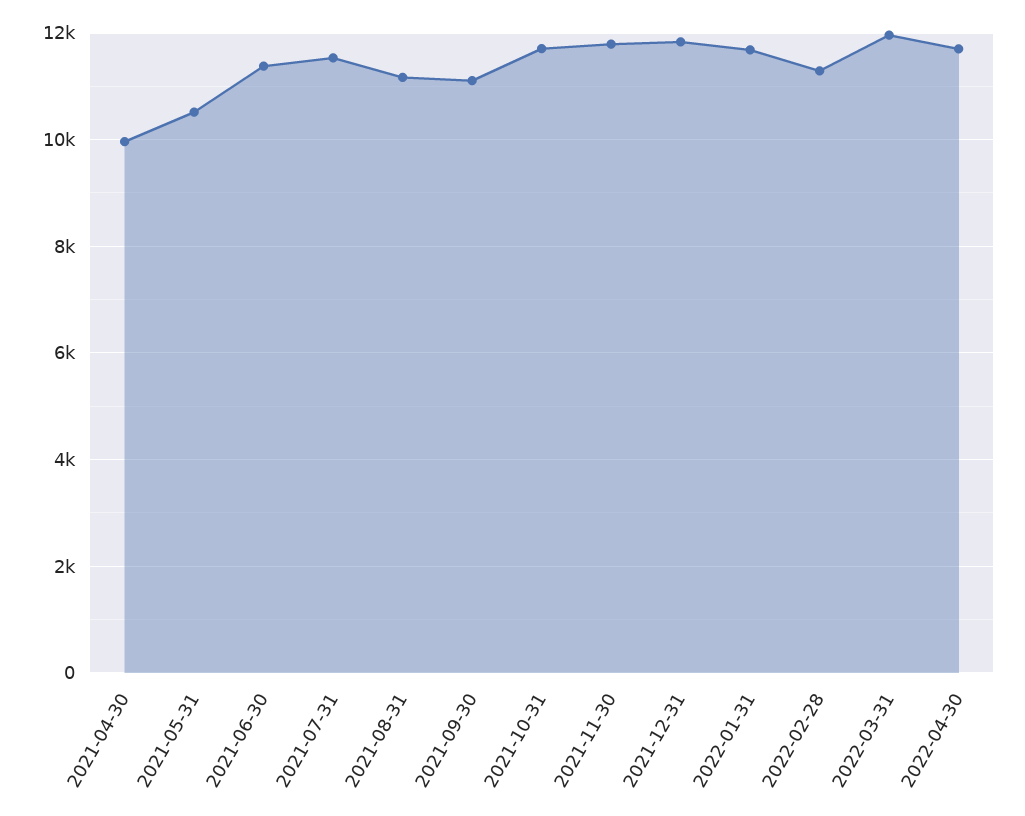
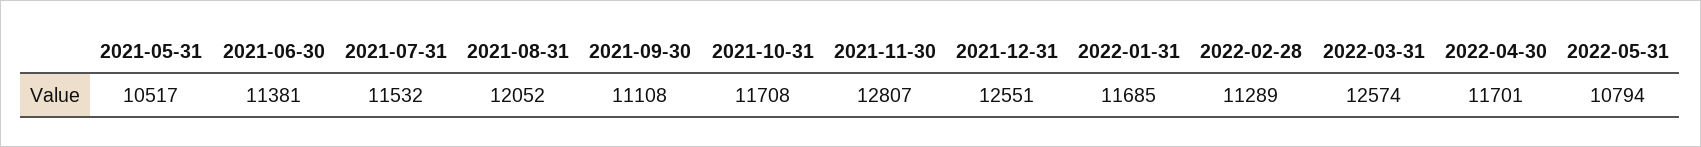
2021-04-30: 10000 -> none
2021-08-31: 11200 -> 12052
2021-11-30: 11800 -> 12807
2021-12-31: 11800 -> 12551
2022-03-31: 12000 -> 12574
2022-05-31: none -> 10794

